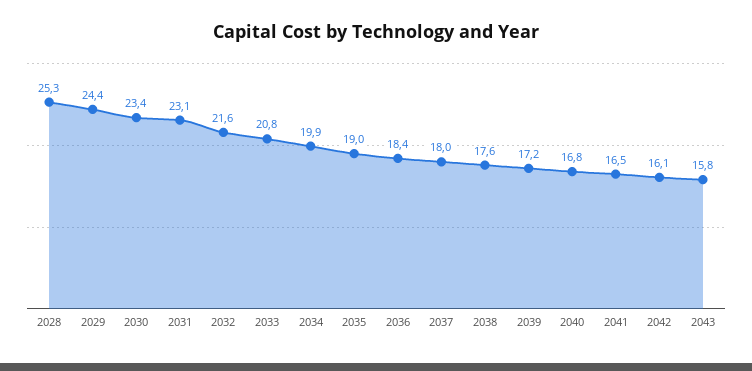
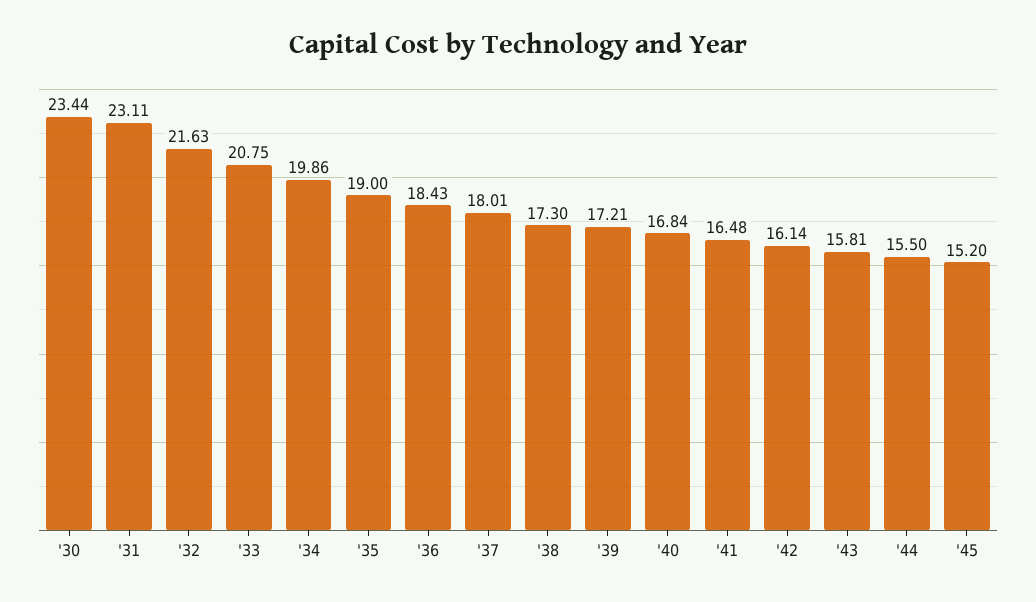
2028: 25.3 -> none
2029: 24.4 -> none
2038: 17.6 -> 17.3
'44: none -> 15.5
'45: none -> 15.2

